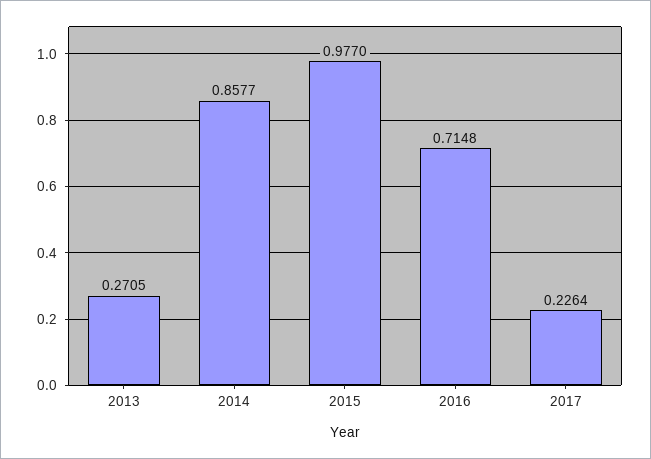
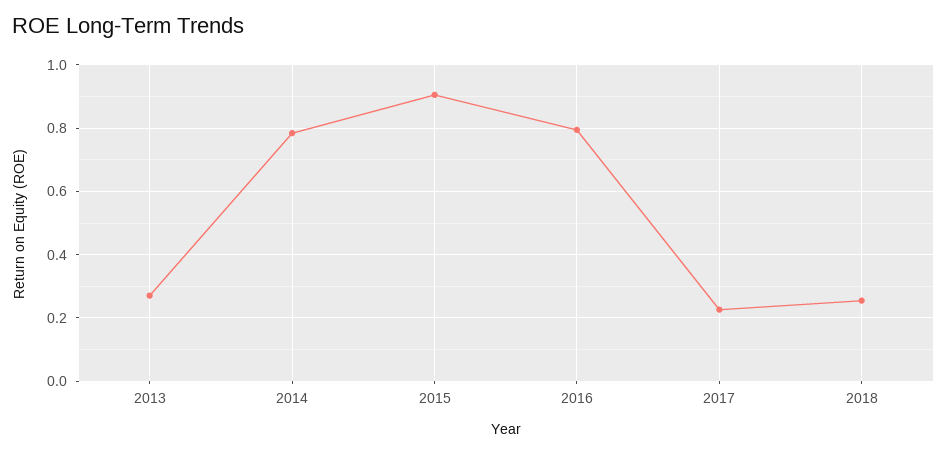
2014: 0.8577 -> 0.78
2015: 0.977 -> 0.9
2016: 0.7148 -> 0.8
2018: none -> 0.26

